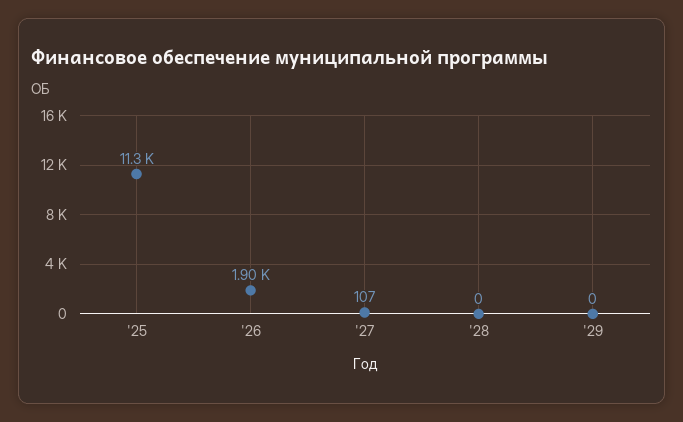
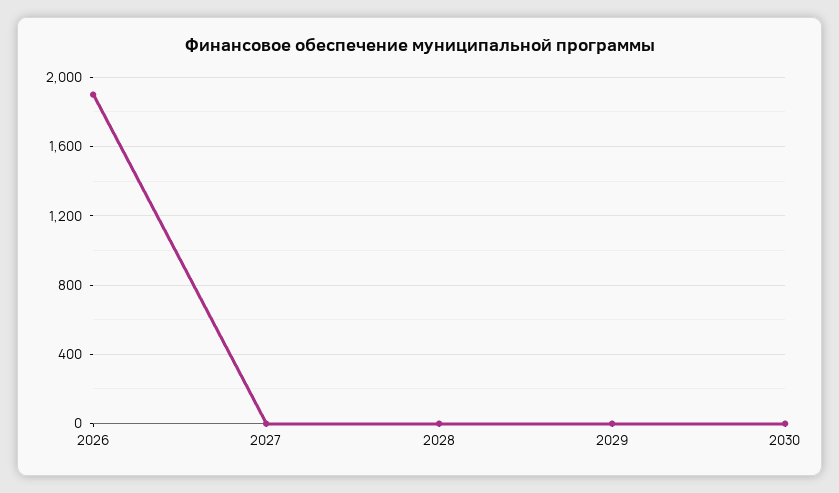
'25: 11300 -> none
'27: 107 -> 0
2030: none -> 0

